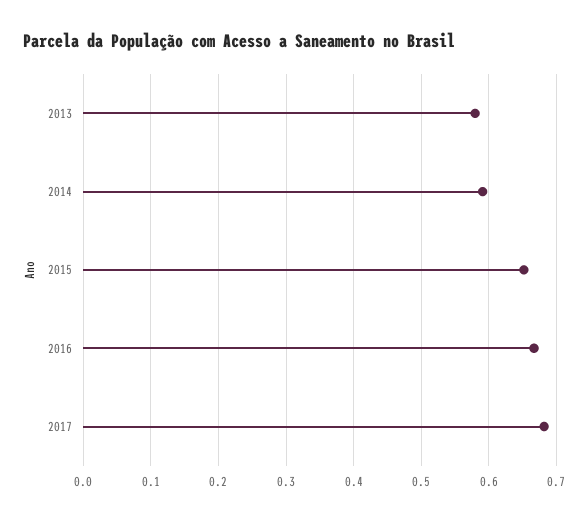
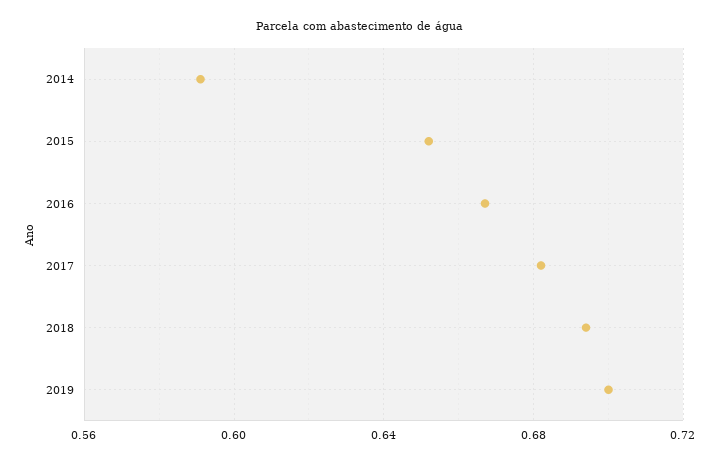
2013: 0.58 -> none
2018: none -> 0.695
2019: none -> 0.7

